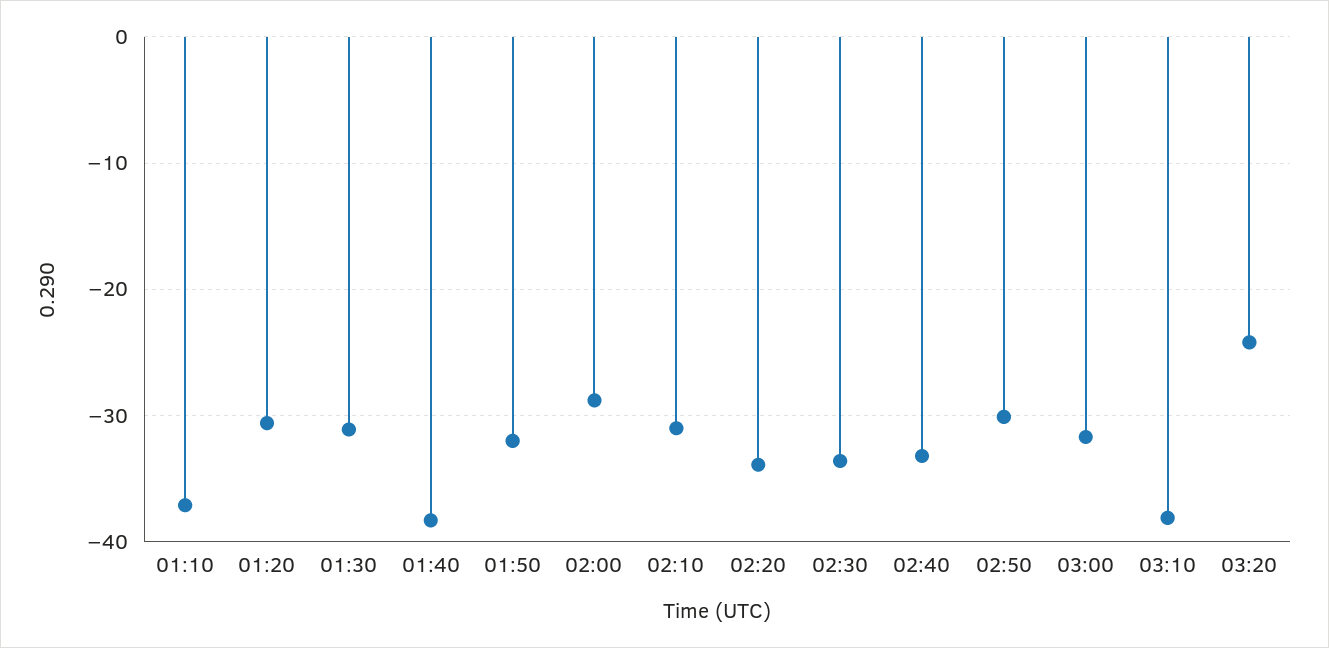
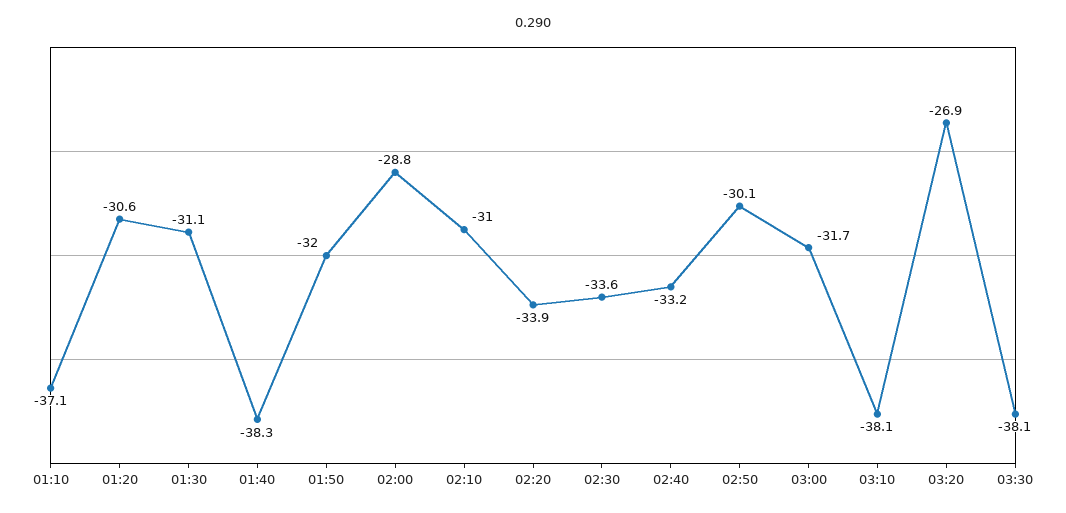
03:20: -24 -> -26.9
03:30: none -> -38.1

